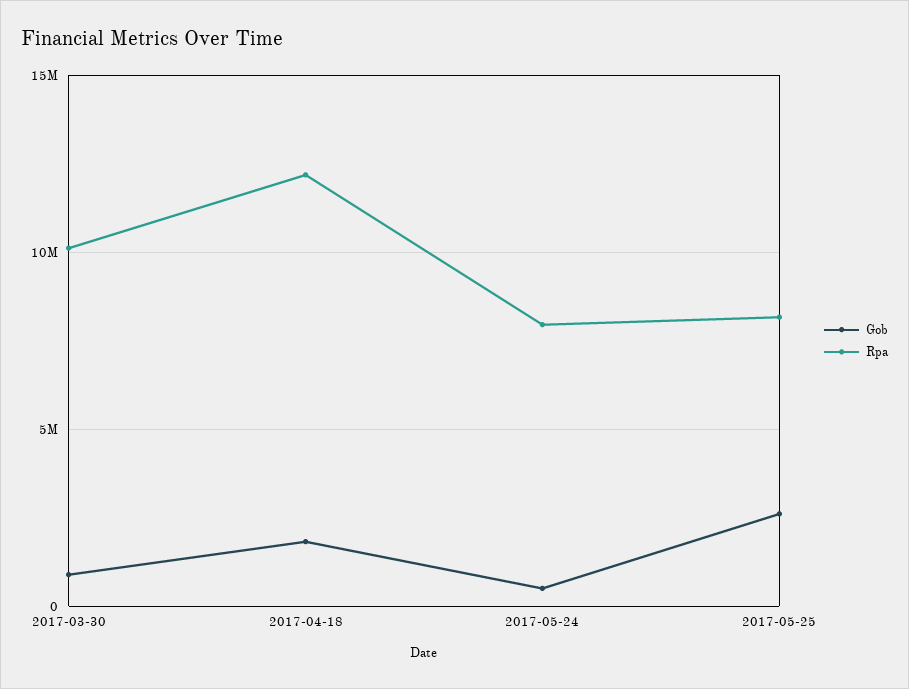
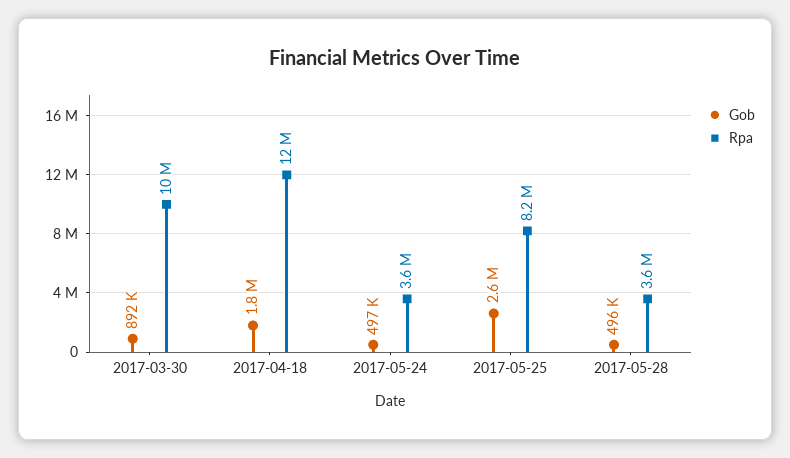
Rpa, 2017-05-24: 8000000 -> 3600000
Gob, 2017-05-28: none -> 496000
Rpa, 2017-05-28: none -> 3600000

